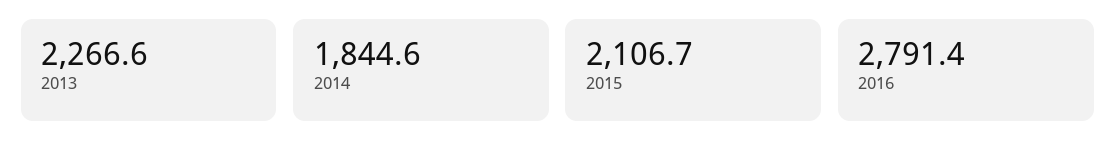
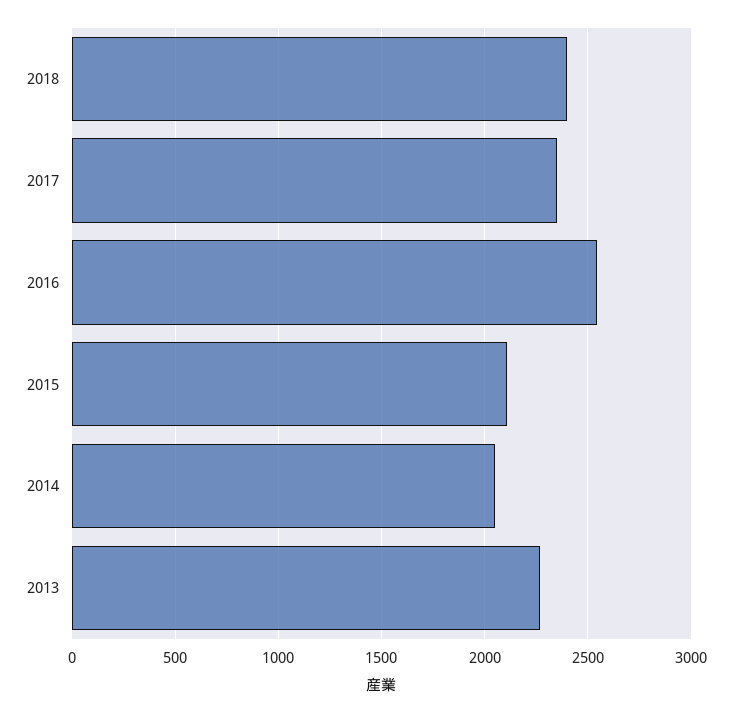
2014: 1844.6 -> 2050
2016: 2791.4 -> 2550
2018: none -> 2400
2017: none -> 2350

